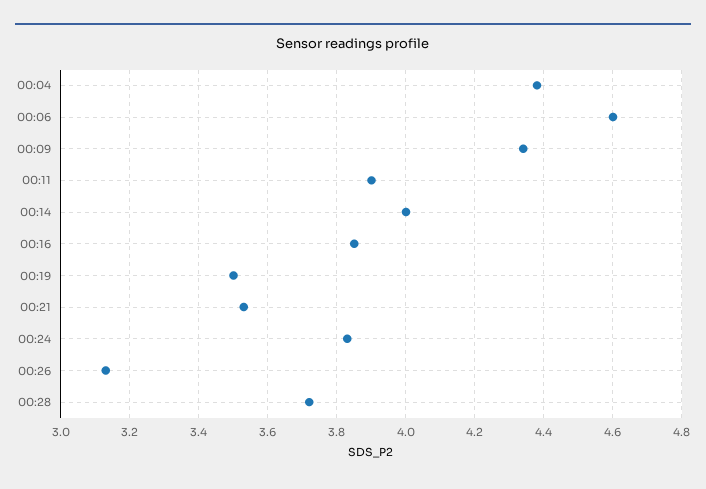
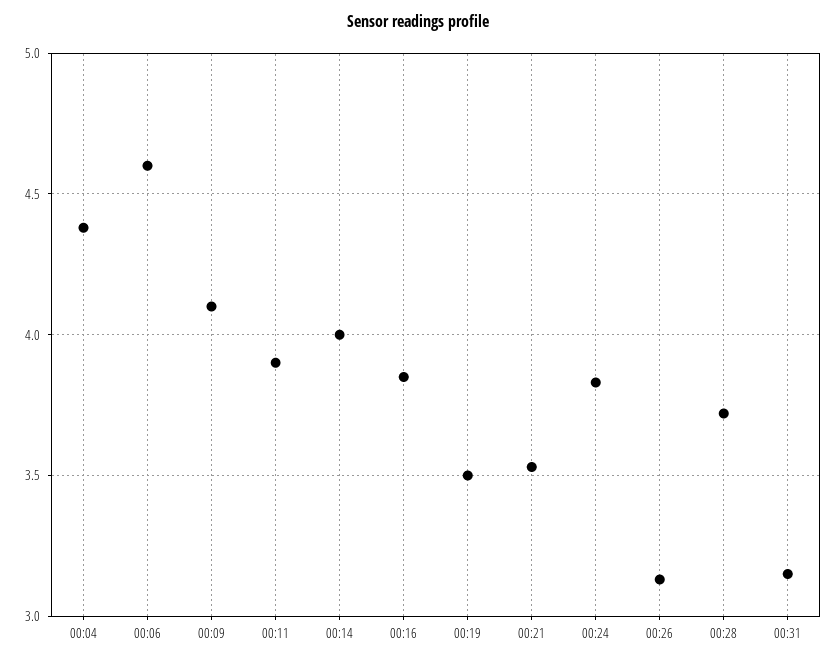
00:09: 4.35 -> 4.1
00:31: none -> 3.15

